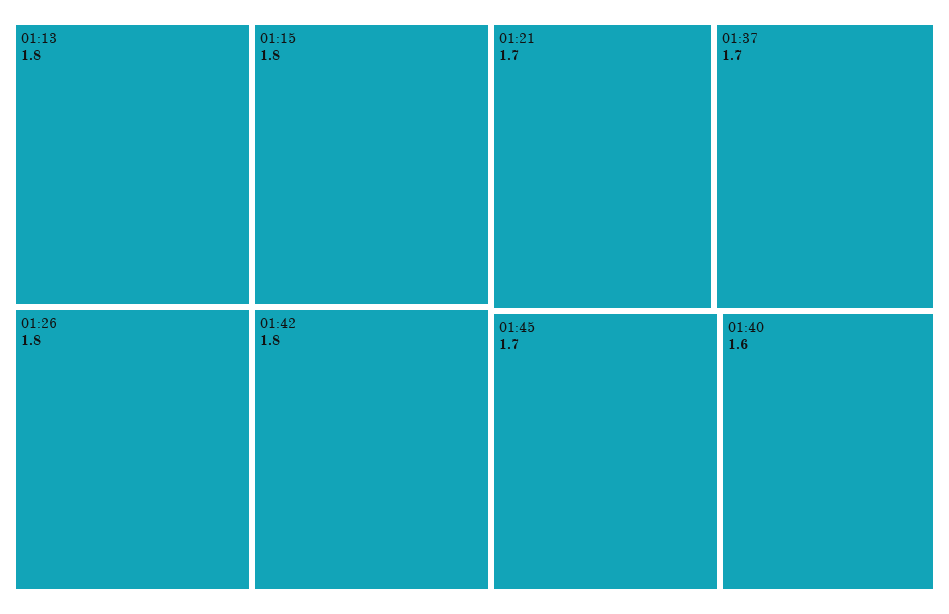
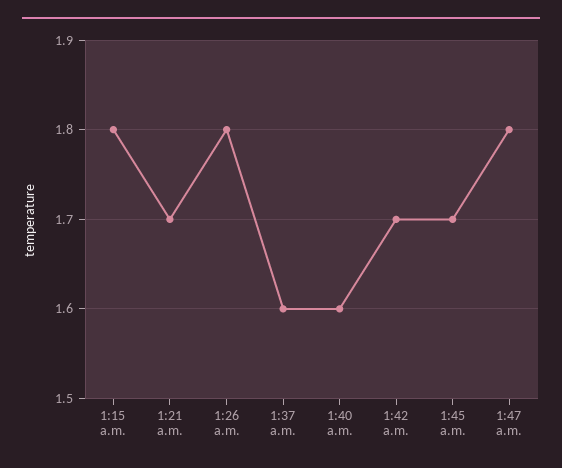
01:13: 1.8 -> none
01:42: 1.8 -> 1.7
01:37: 1.7 -> 1.6
1:47 a.m.: none -> 1.8

